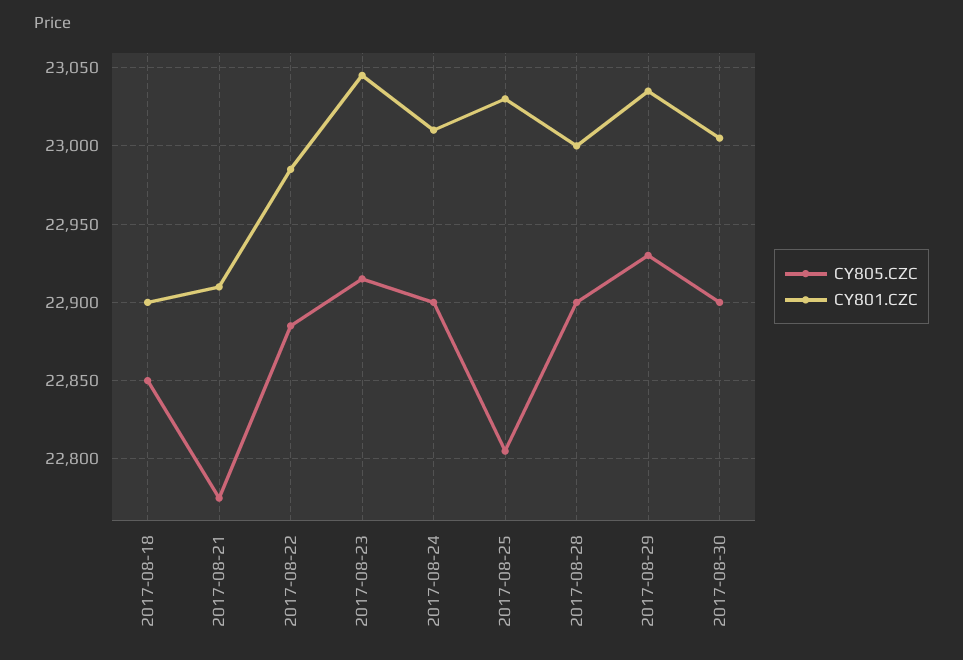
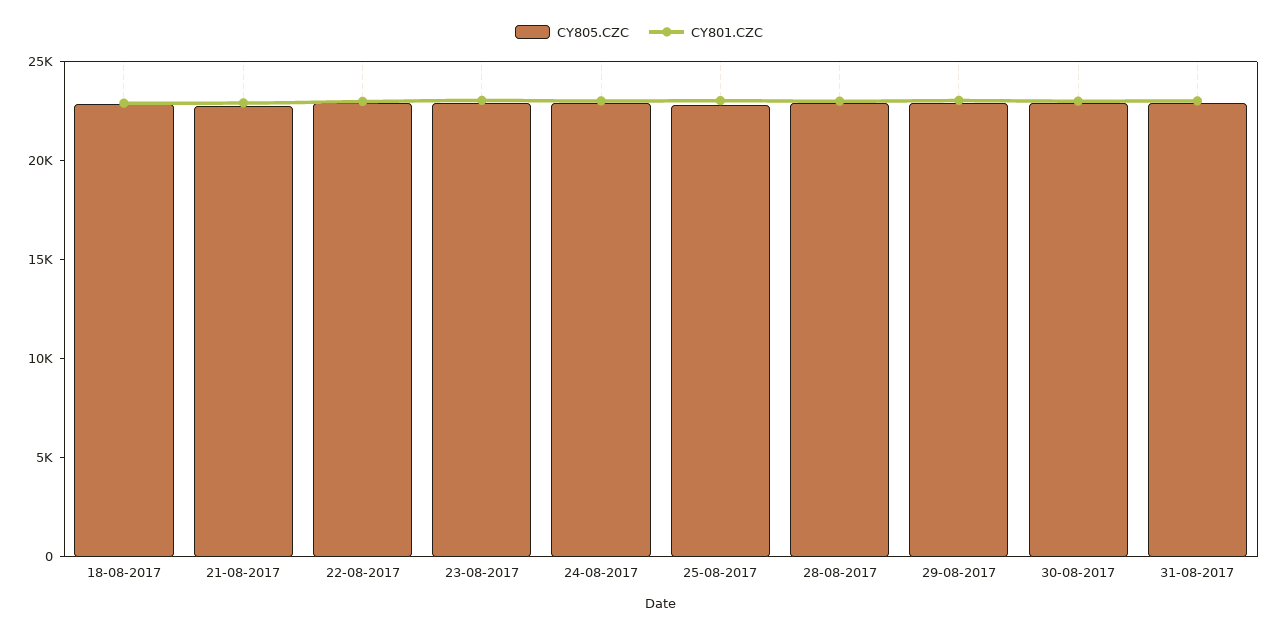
CY805.CZC, 31-08-2017: none -> 23000
CY801.CZC, 31-08-2017: none -> 23000

